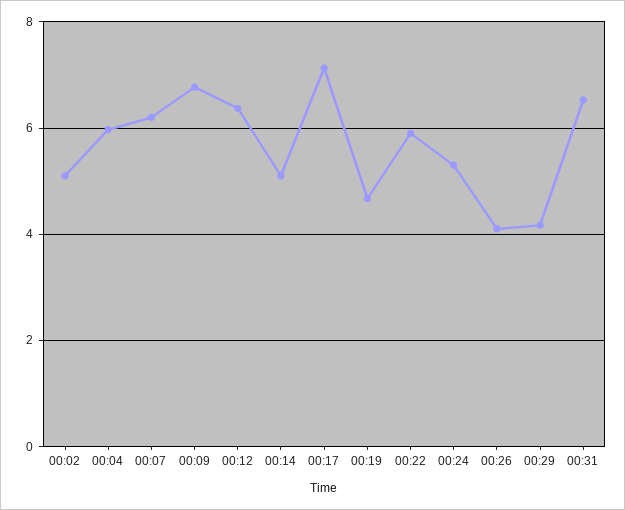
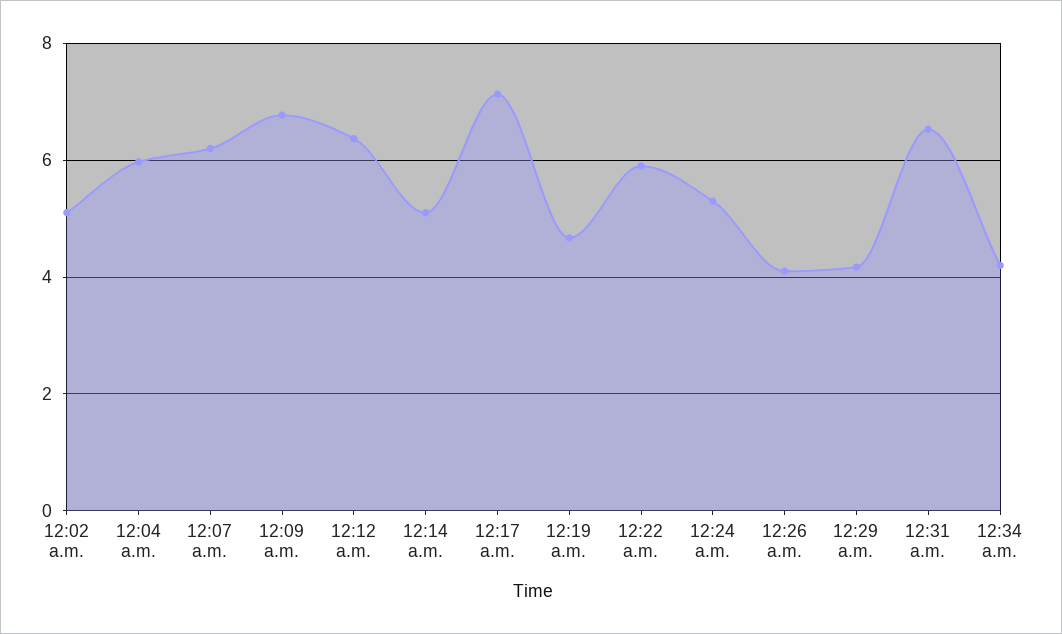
12:34 a.m.: none -> 4.2

